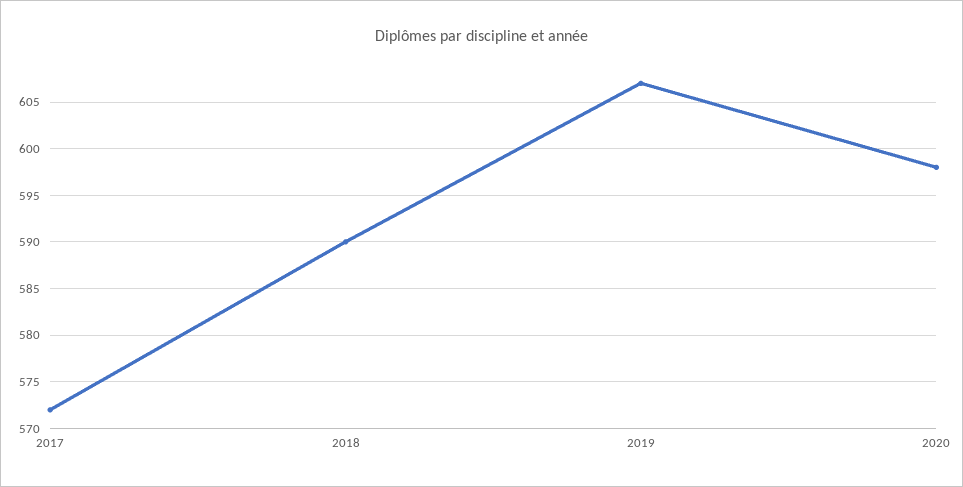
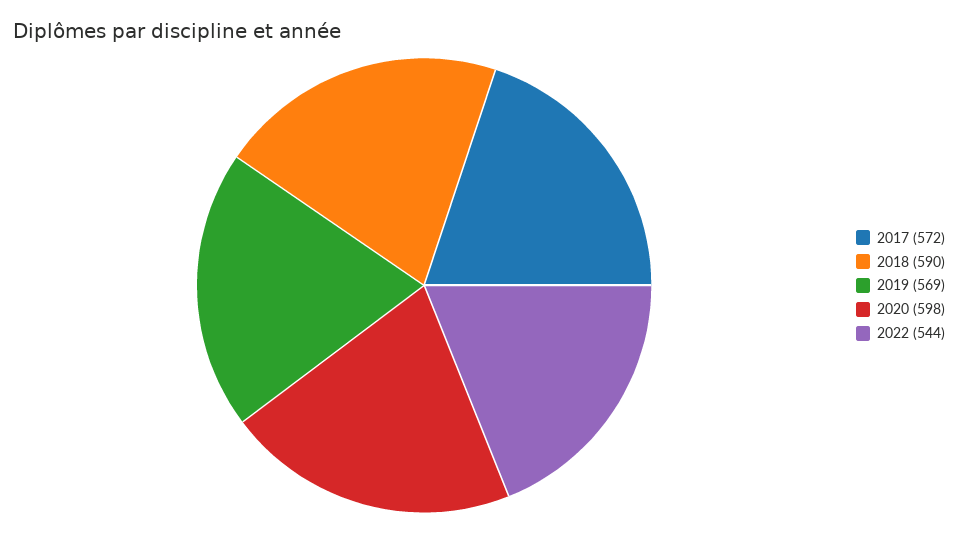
2019: 607 -> 569
2022: none -> 544

